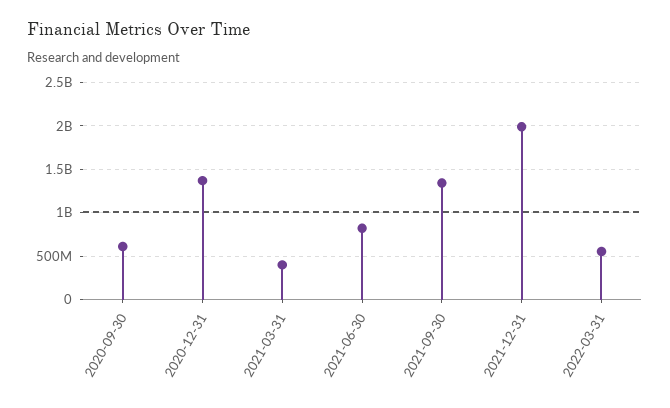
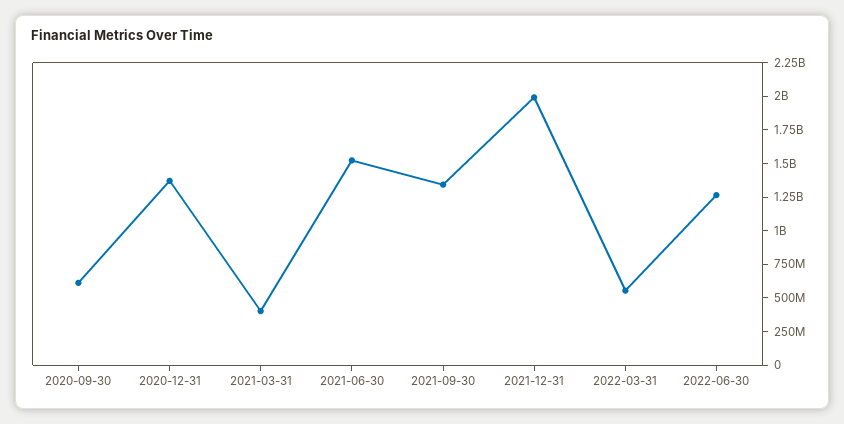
2021-06-30: 800000000 -> 1500000000
2022-06-30: none -> 1250000000

